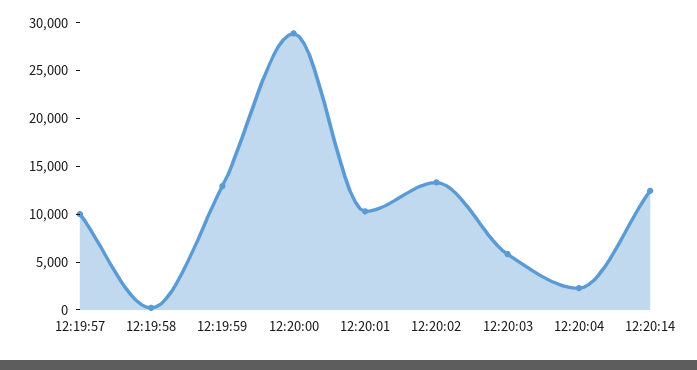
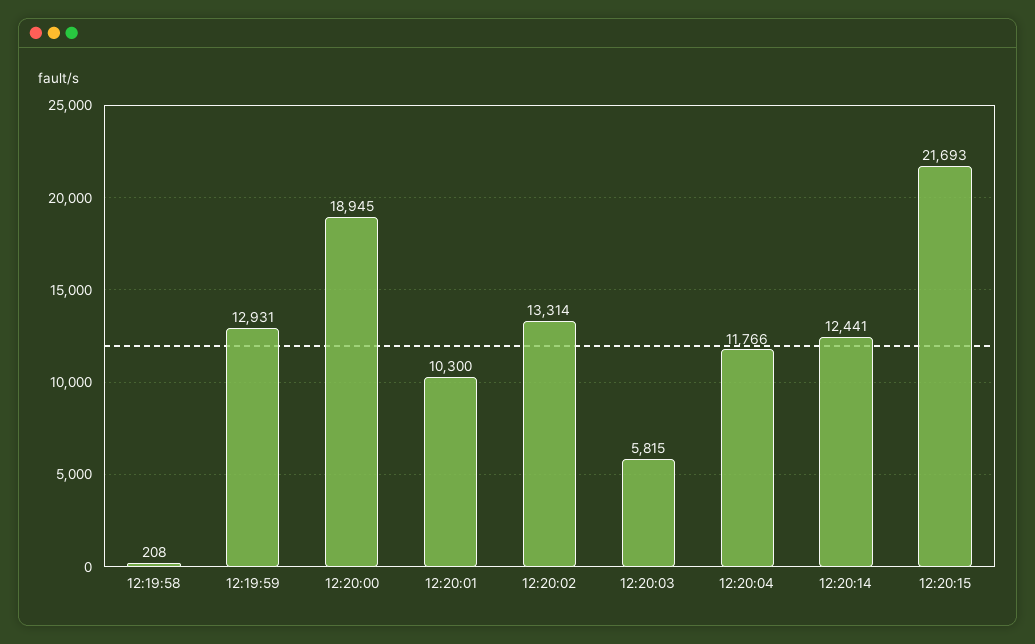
12:19:57: 10000 -> none
12:20:00: 29000 -> 18945
12:20:04: 2000 -> 11766
12:20:15: none -> 21693

